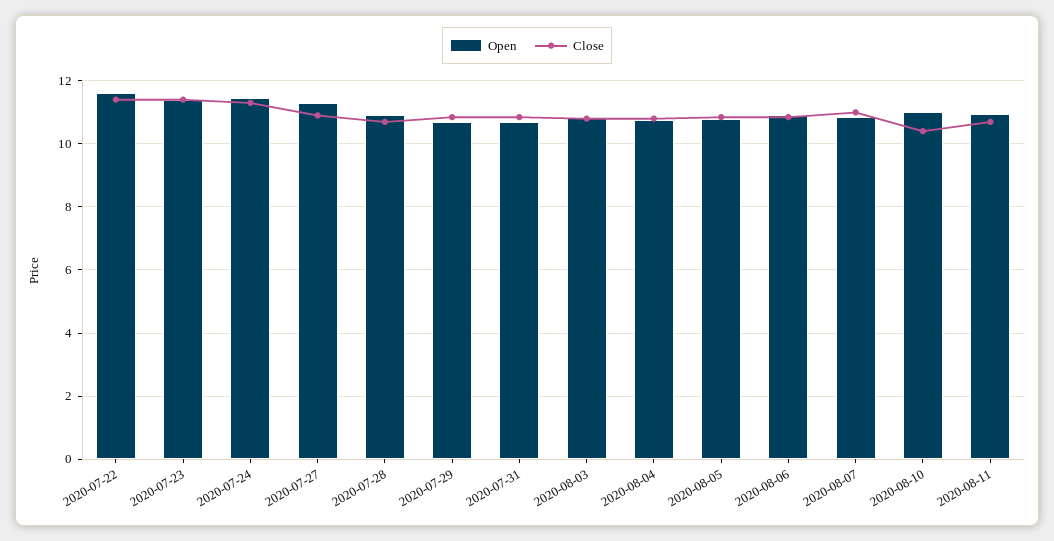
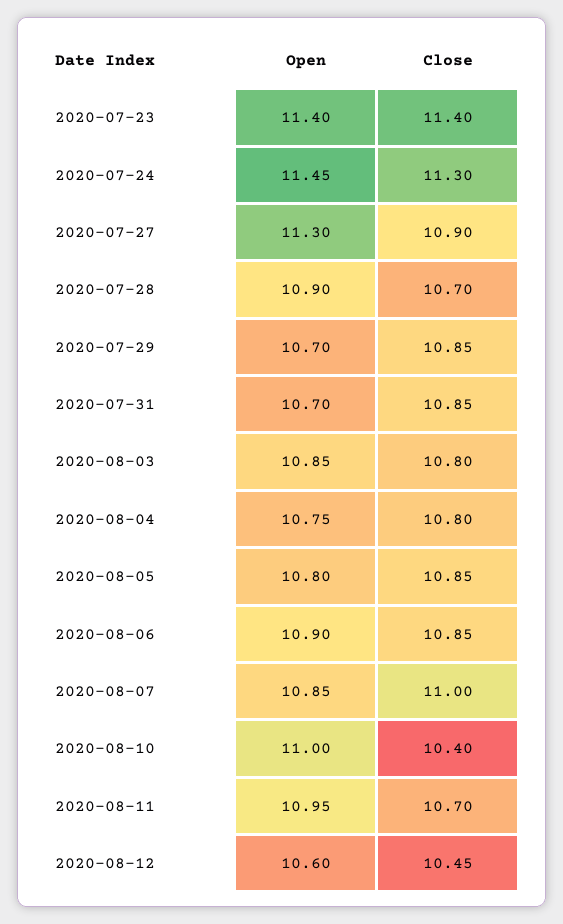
Open, 2020-07-22: 11.6 -> none
Close, 2020-07-22: 11.4 -> none
Open, 2020-08-12: none -> 10.6
Close, 2020-08-12: none -> 10.45

